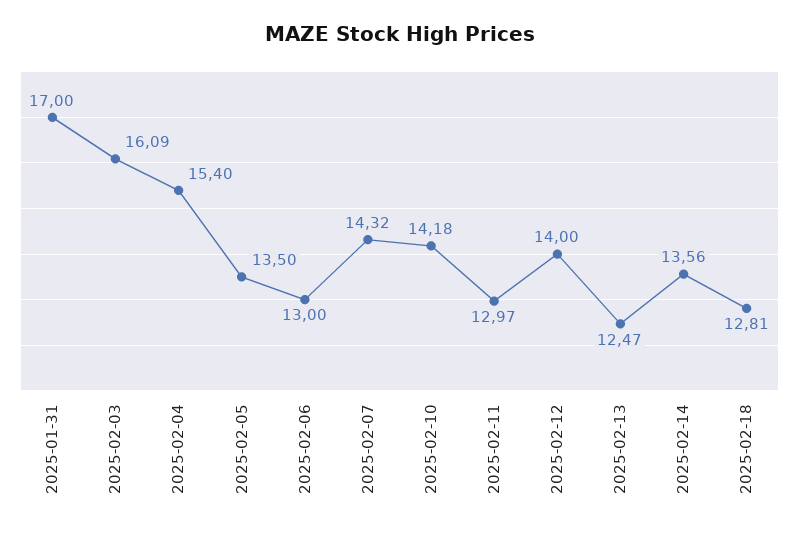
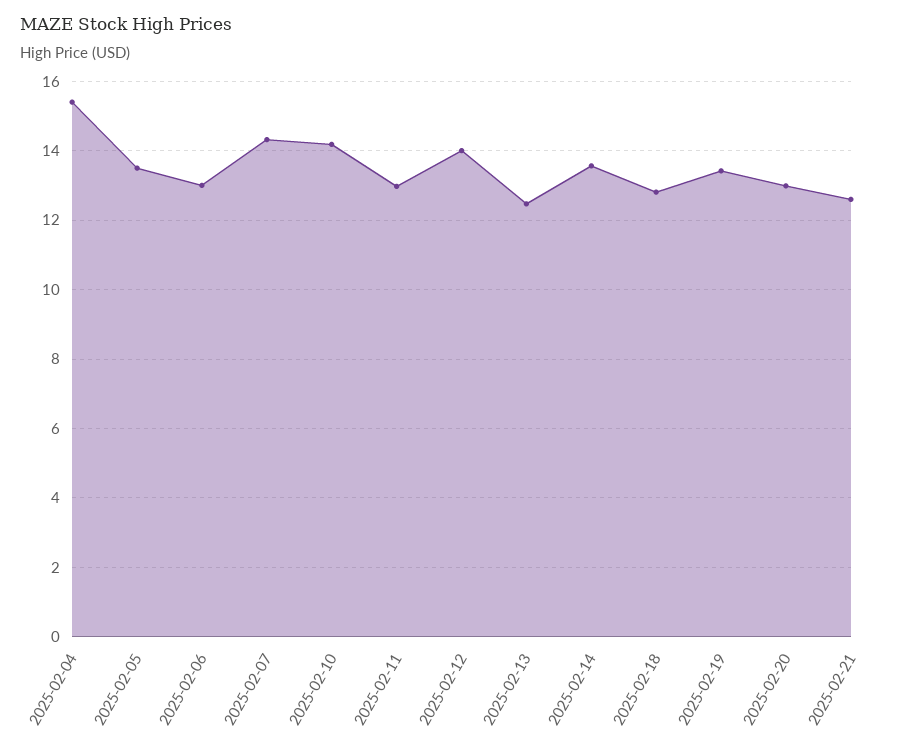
2025-01-31: 17 -> none
2025-02-03: 16.09 -> none
2025-02-19: none -> 13.4
2025-02-20: none -> 13
2025-02-21: none -> 12.6

